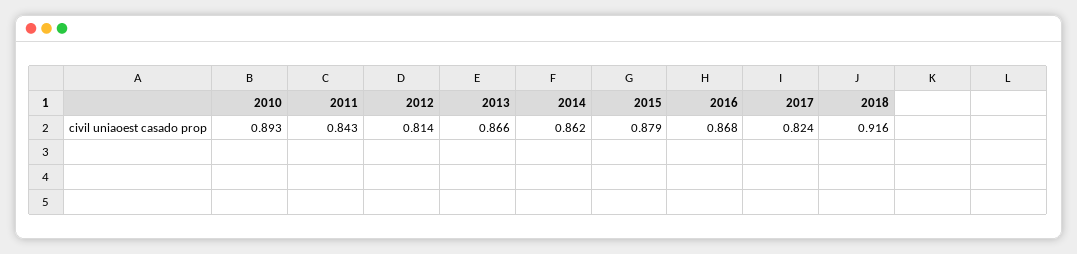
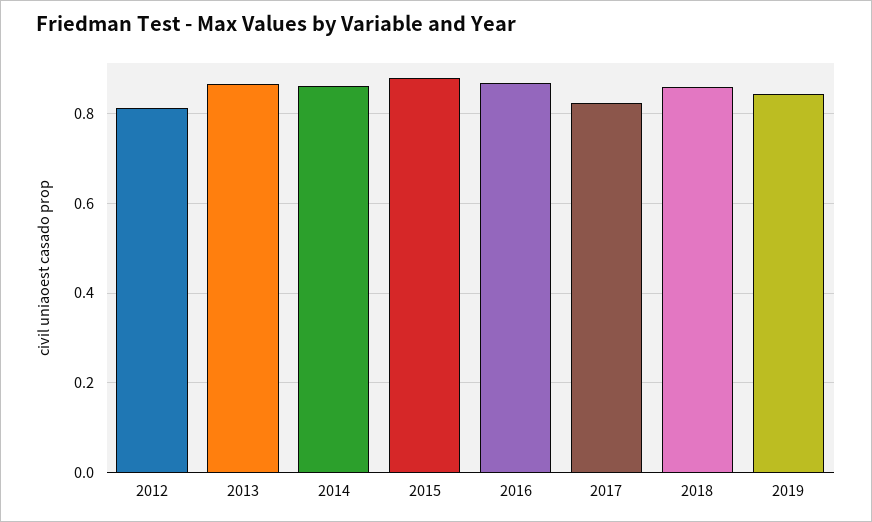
2010: 0.893 -> none
2011: 0.843 -> none
2018: 0.916 -> 0.86
2019: none -> 0.84

